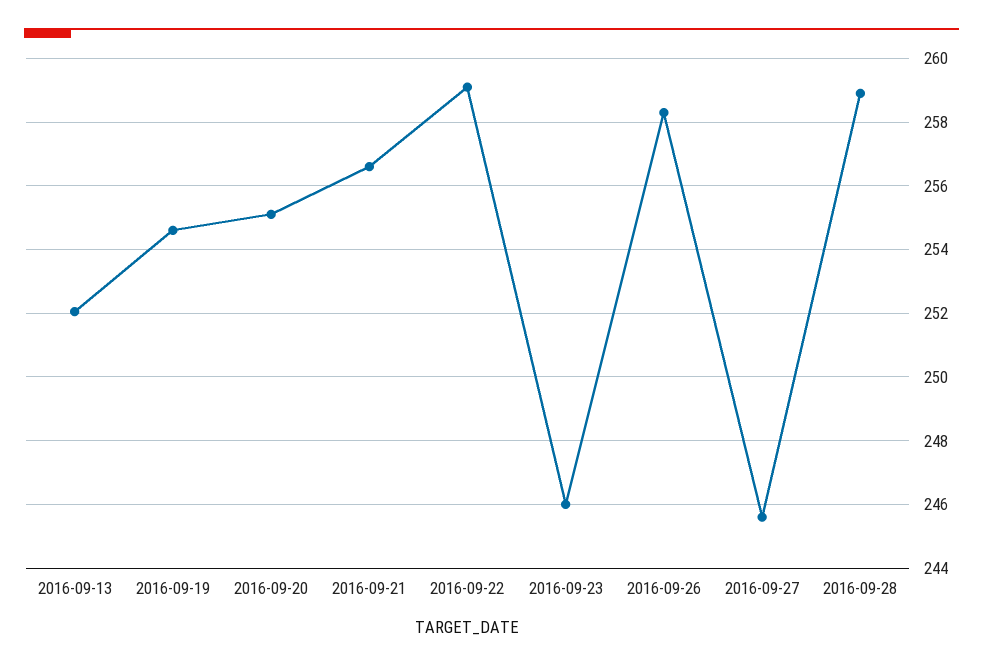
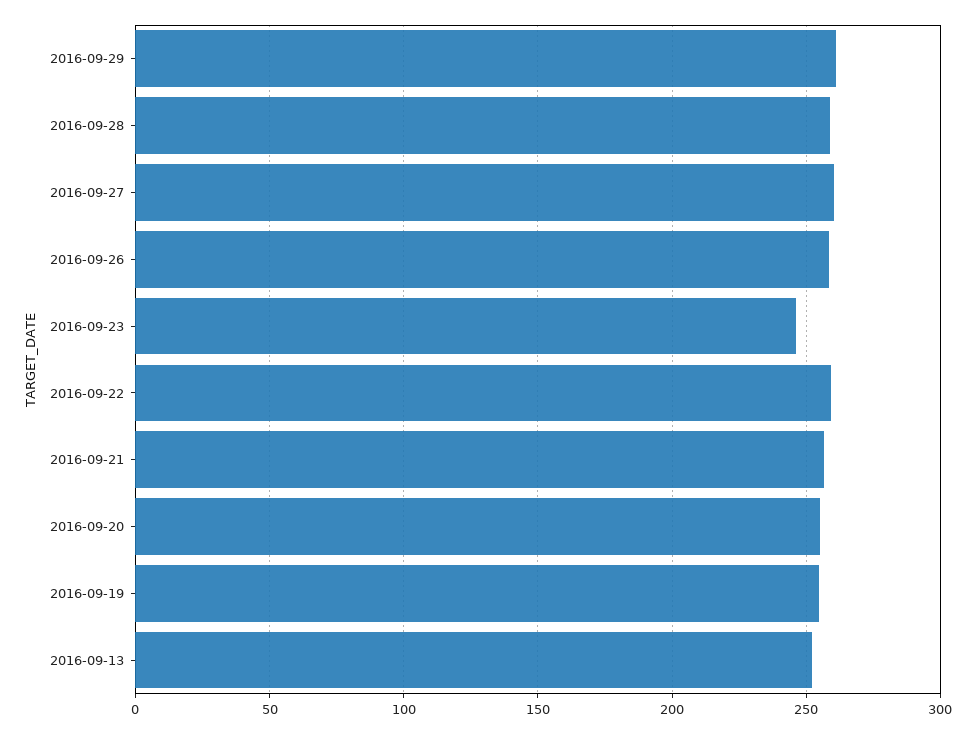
2016-09-27: 245.6 -> 260
2016-09-29: none -> 260

